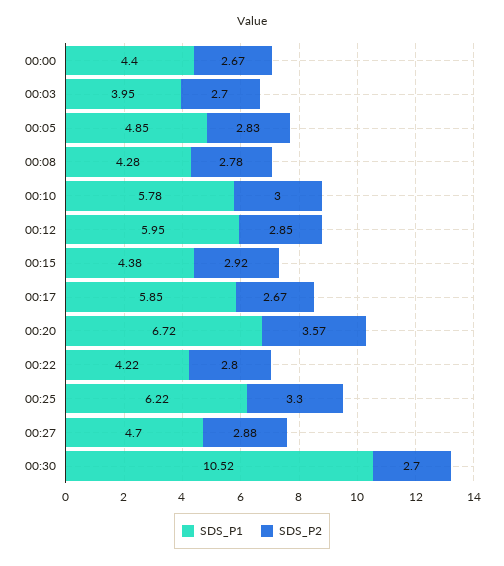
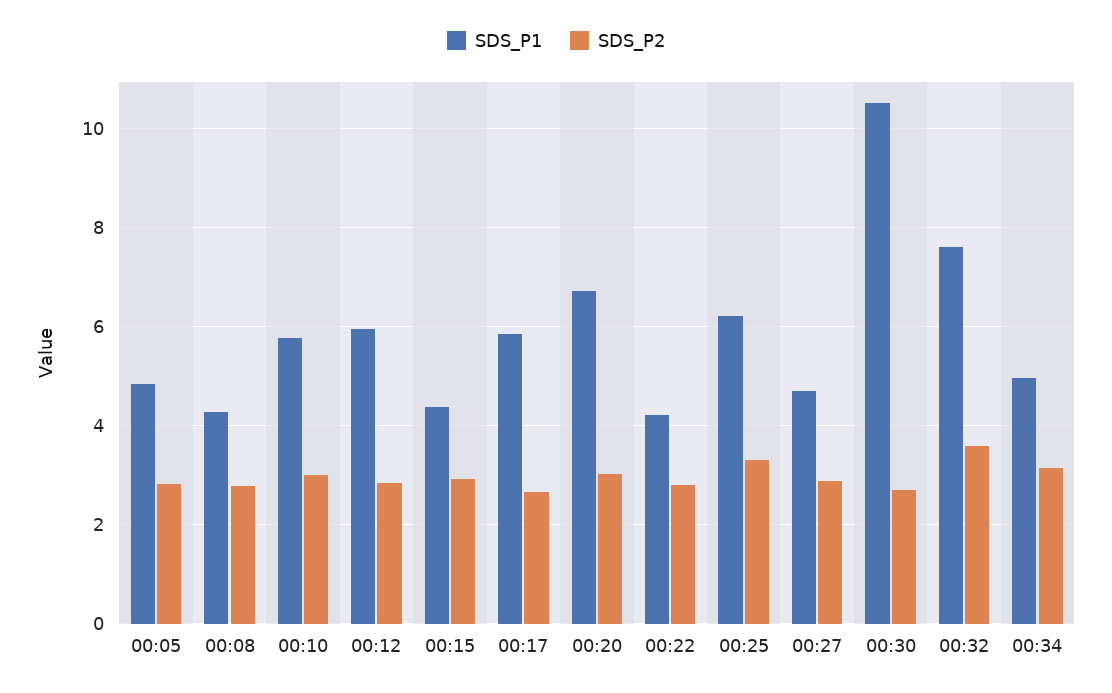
SDS_P1, 00:00: 4.4 -> none
SDS_P2, 00:00: 2.67 -> none
SDS_P1, 00:03: 3.95 -> none
SDS_P2, 00:03: 2.7 -> none
SDS_P2, 00:20: 3.57 -> 3
SDS_P1, 00:32: none -> 7.6
SDS_P2, 00:32: none -> 3.6
SDS_P1, 00:34: none -> 5
SDS_P2, 00:34: none -> 3.2

